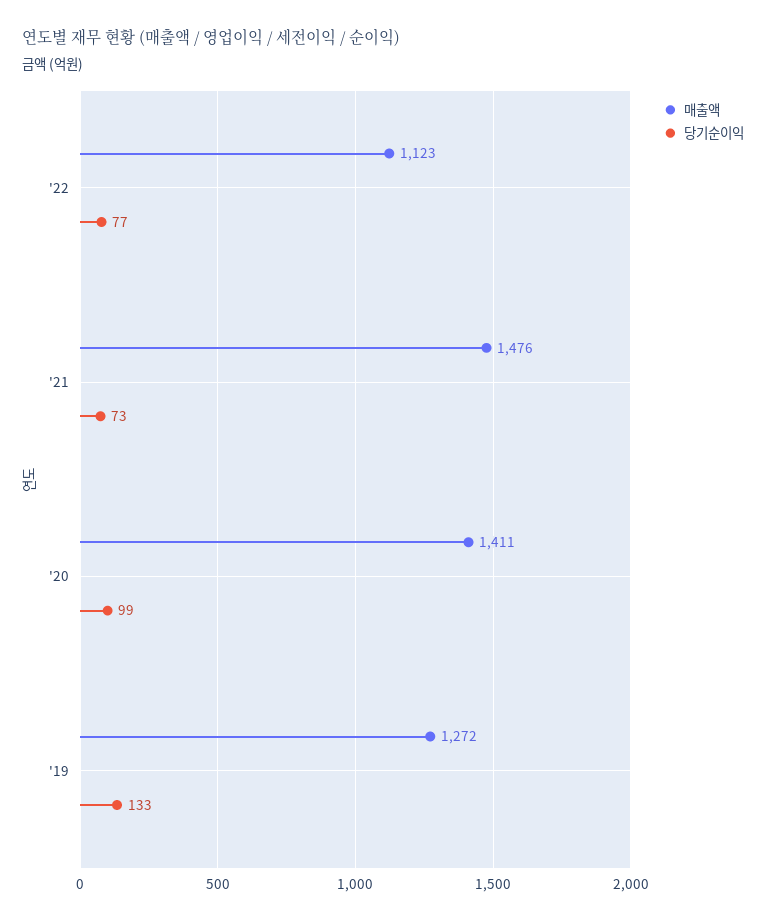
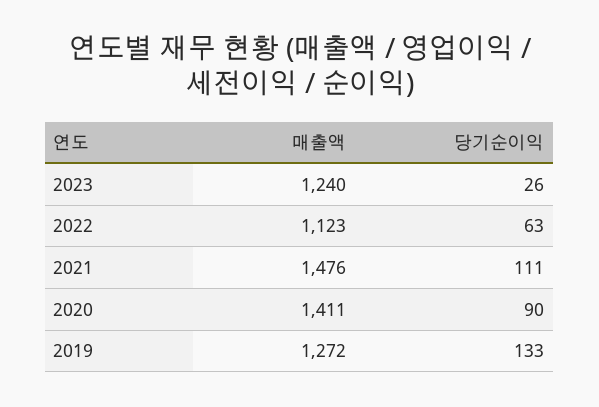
당기순이익, '22: 77 -> 63
당기순이익, '21: 73 -> 111
당기순이익, '20: 99 -> 90
매출액, 2023: none -> 1240
당기순이익, 2023: none -> 26

